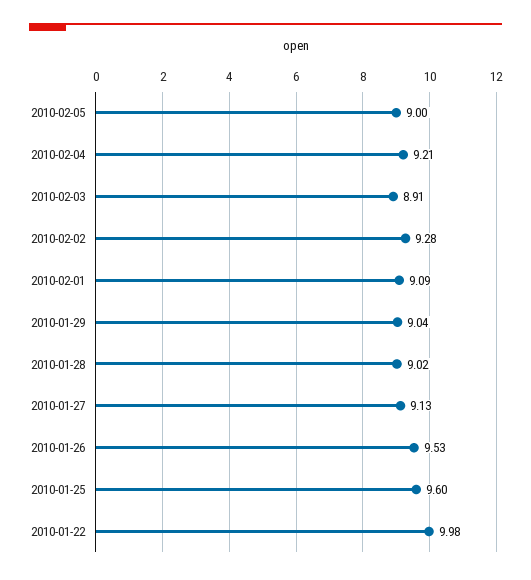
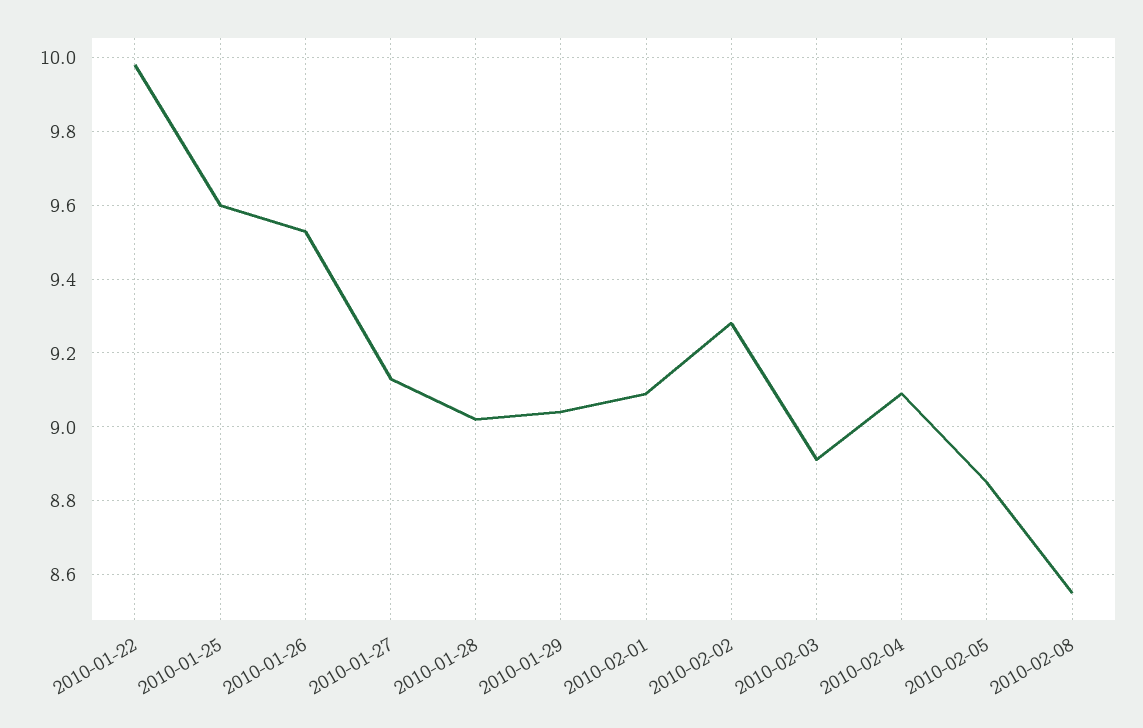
2010-02-05: 9 -> 8.85
2010-02-04: 9.21 -> 9.1
2010-02-08: none -> 8.55

